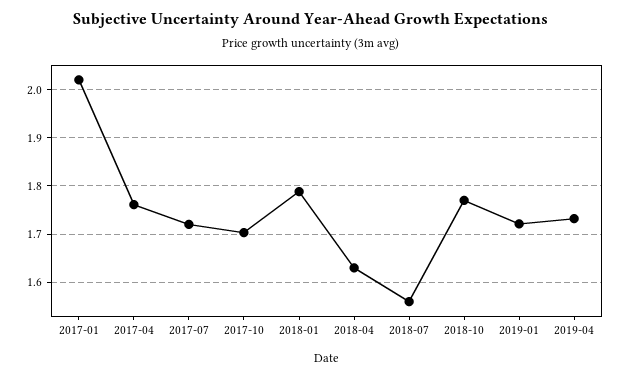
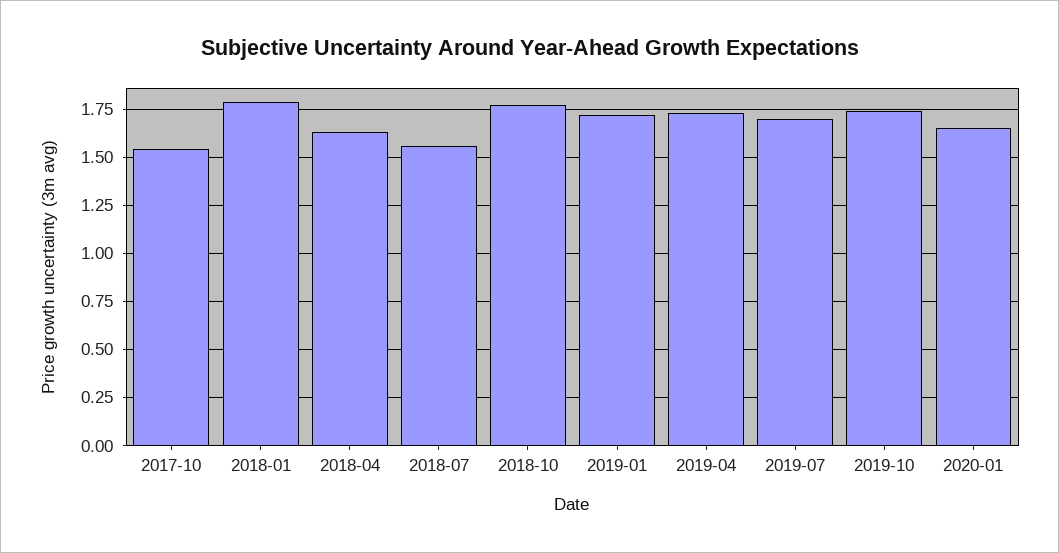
2017-01: 2.02 -> none
2017-04: 1.76 -> none
2017-07: 1.72 -> none
2017-10: 1.7 -> 1.55
2019-07: none -> 1.7
2019-10: none -> 1.75
2020-01: none -> 1.65

